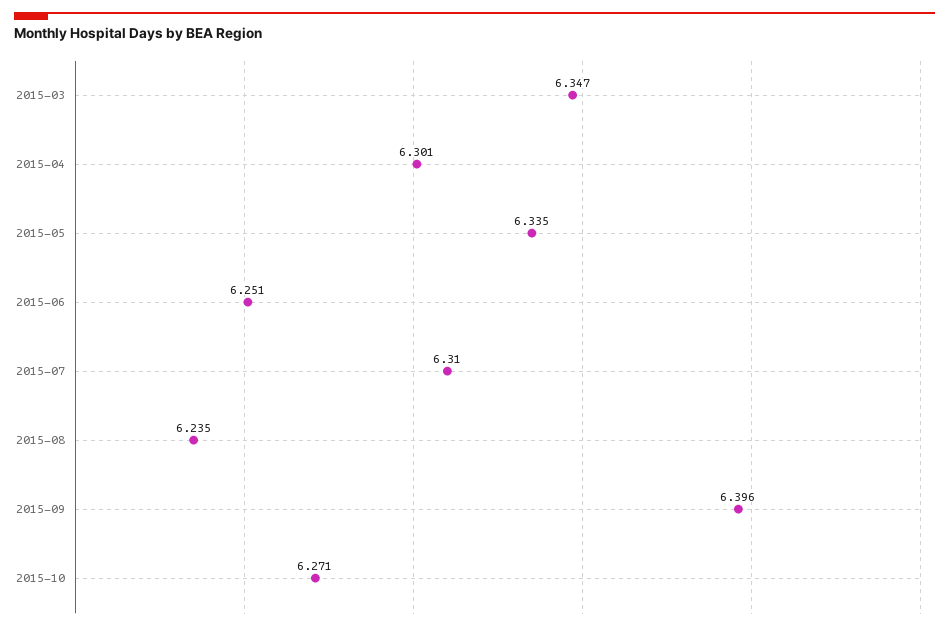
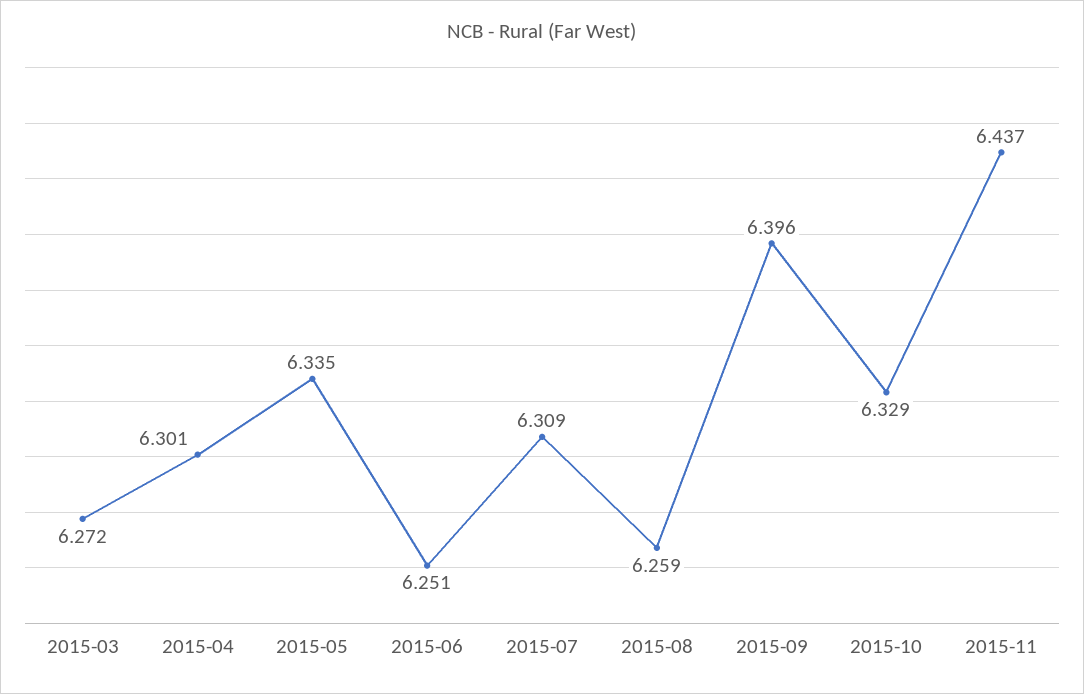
2015-03: 6.347 -> 6.272
2015-07: 6.31 -> 6.309
2015-08: 6.235 -> 6.259
2015-10: 6.271 -> 6.329
2015-11: none -> 6.437

